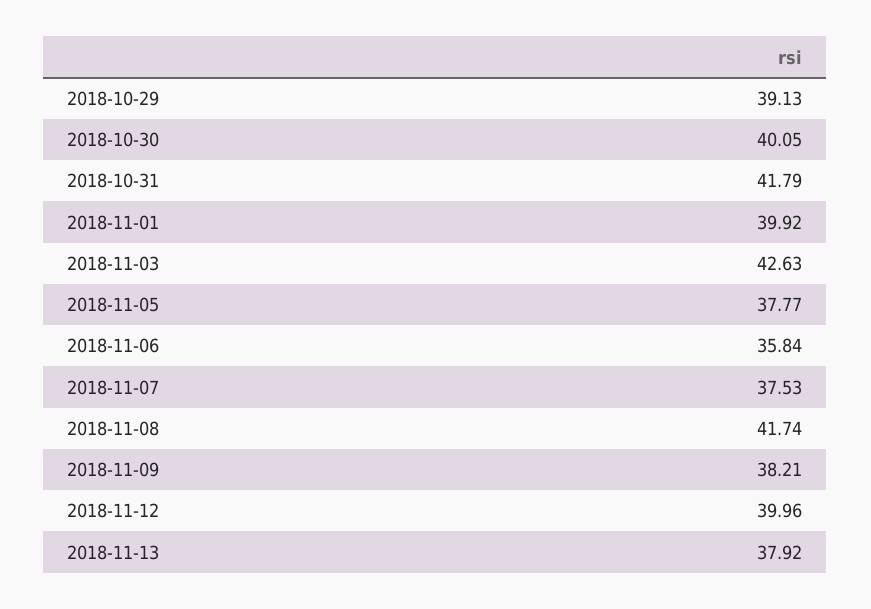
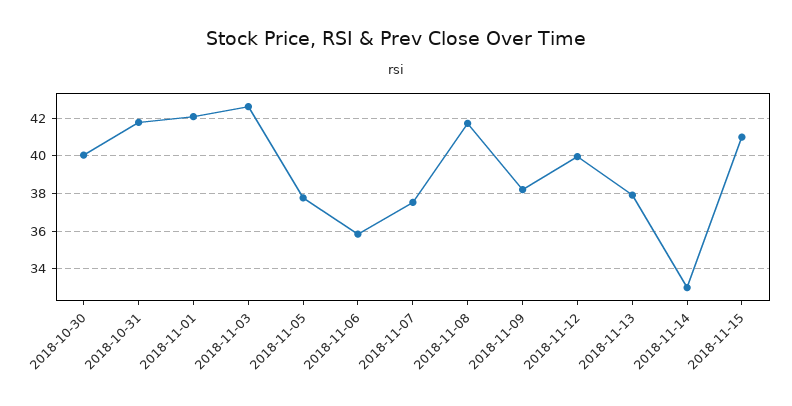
2018-10-29: 39.13 -> none
2018-11-01: 39.92 -> 42
2018-11-14: none -> 33
2018-11-15: none -> 41

